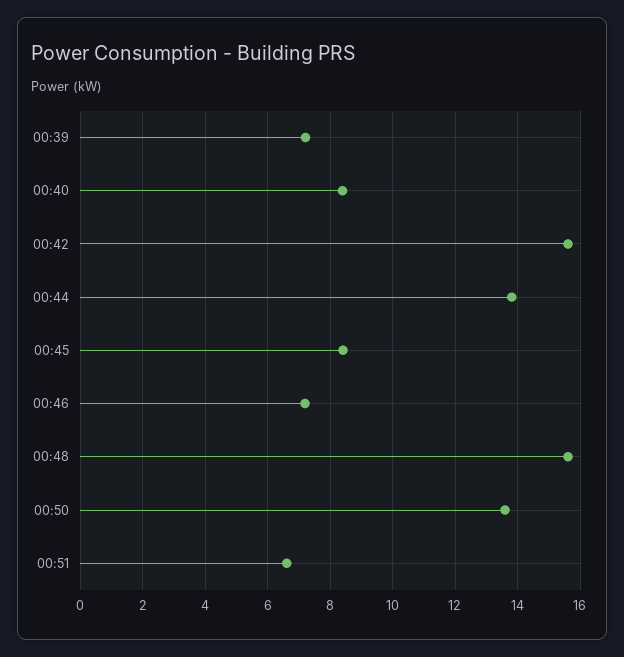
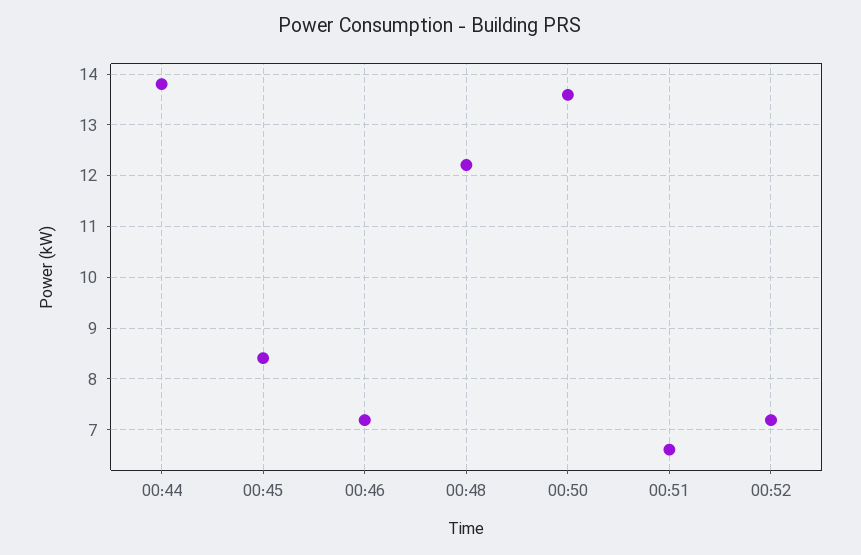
00:39: 7.2 -> none
00:40: 8.4 -> none
00:42: 15.6 -> none
00:48: 15.6 -> 12.2
00:52: none -> 7.2

